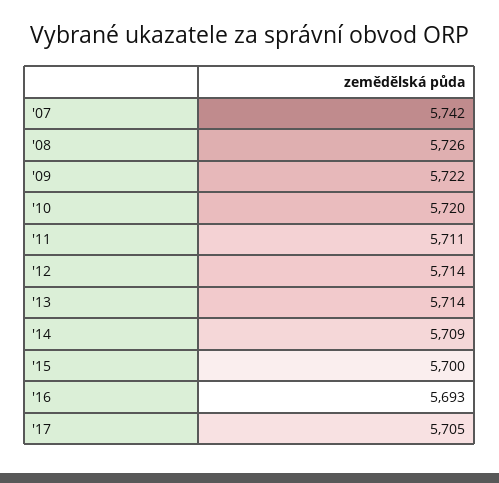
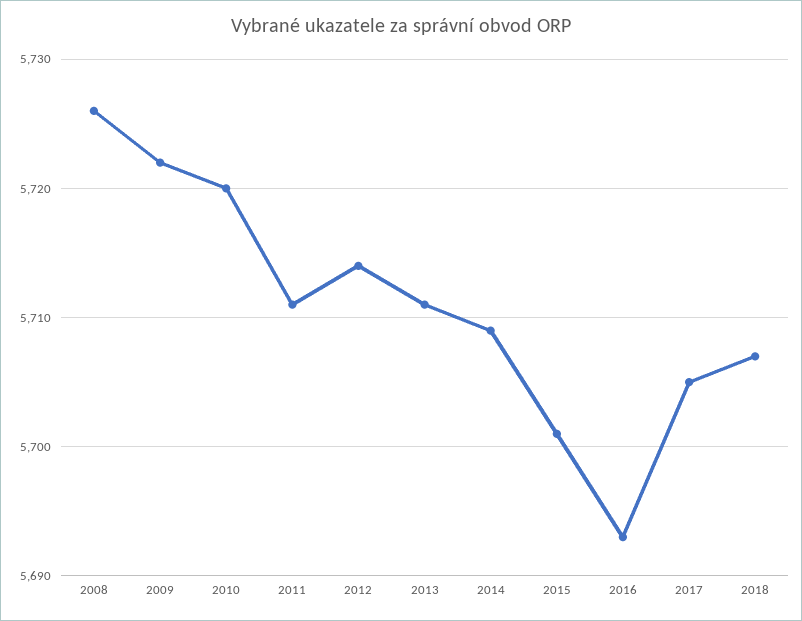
'07: 5742 -> none
'13: 5714 -> 5711
'15: 5700 -> 5701
2018: none -> 5707

